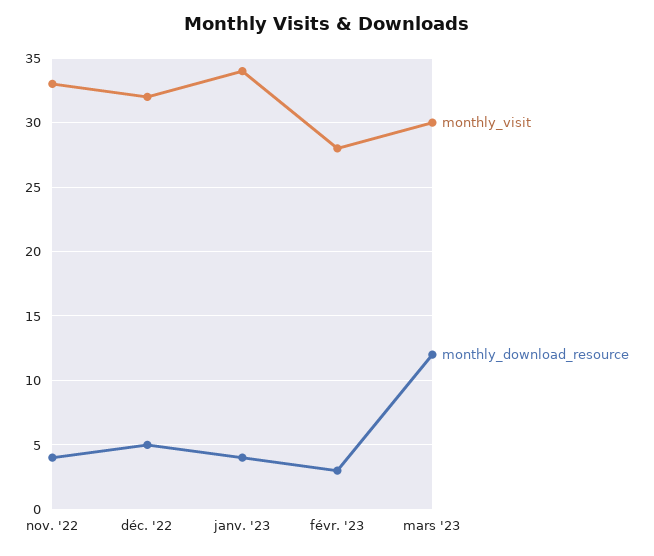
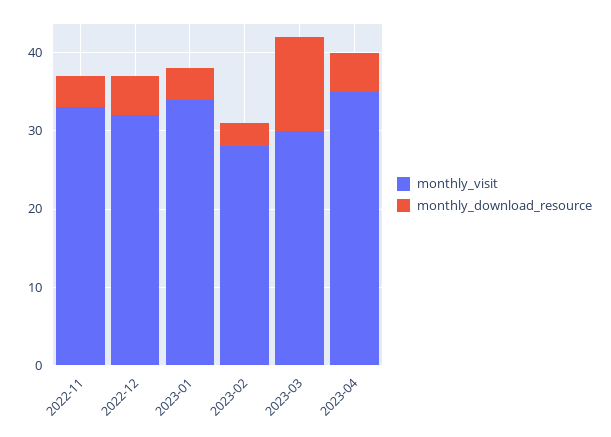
monthly_visit, 2023-04: none -> 35
monthly_download_resource, 2023-04: none -> 5

